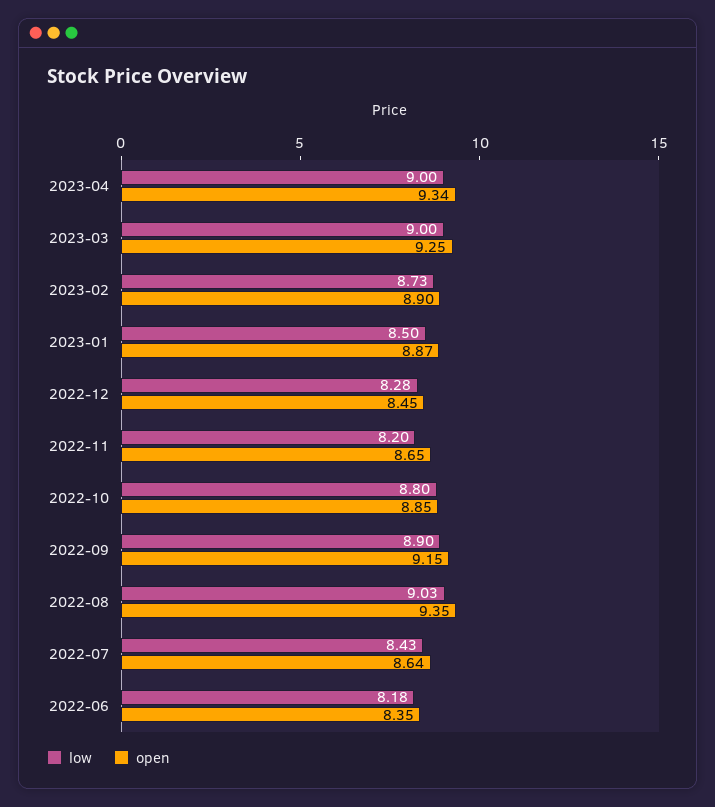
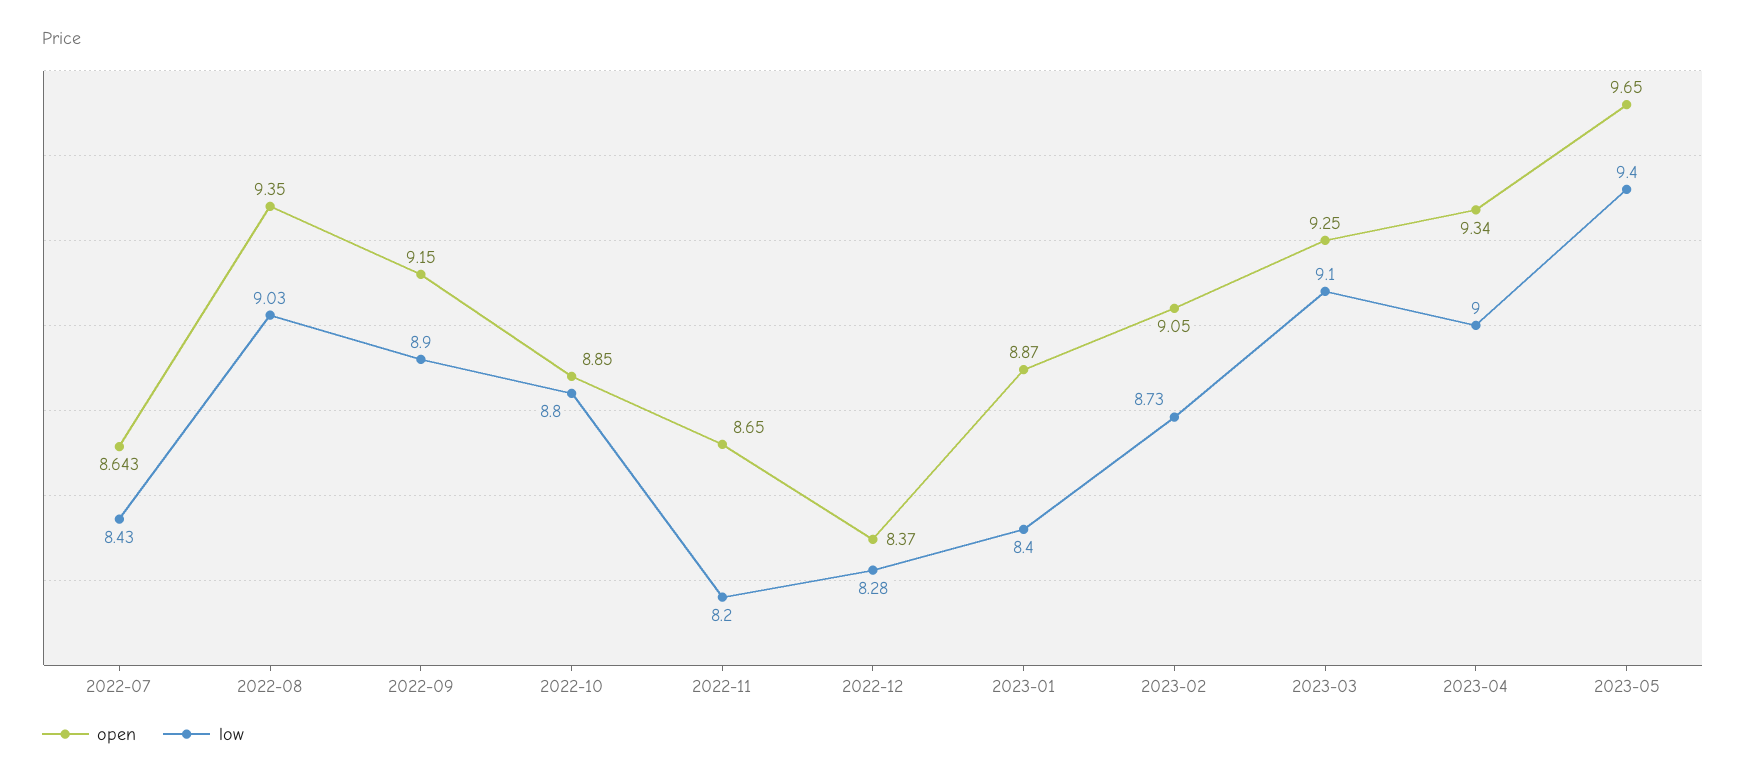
low, 2023-03: 9 -> 9.1
open, 2023-02: 8.9 -> 9.05
low, 2023-01: 8.5 -> 8.4
open, 2022-12: 8.45 -> 8.37
low, 2022-06: 8.18 -> none
open, 2022-06: 8.35 -> none
open, 2023-05: none -> 9.65
low, 2023-05: none -> 9.4

